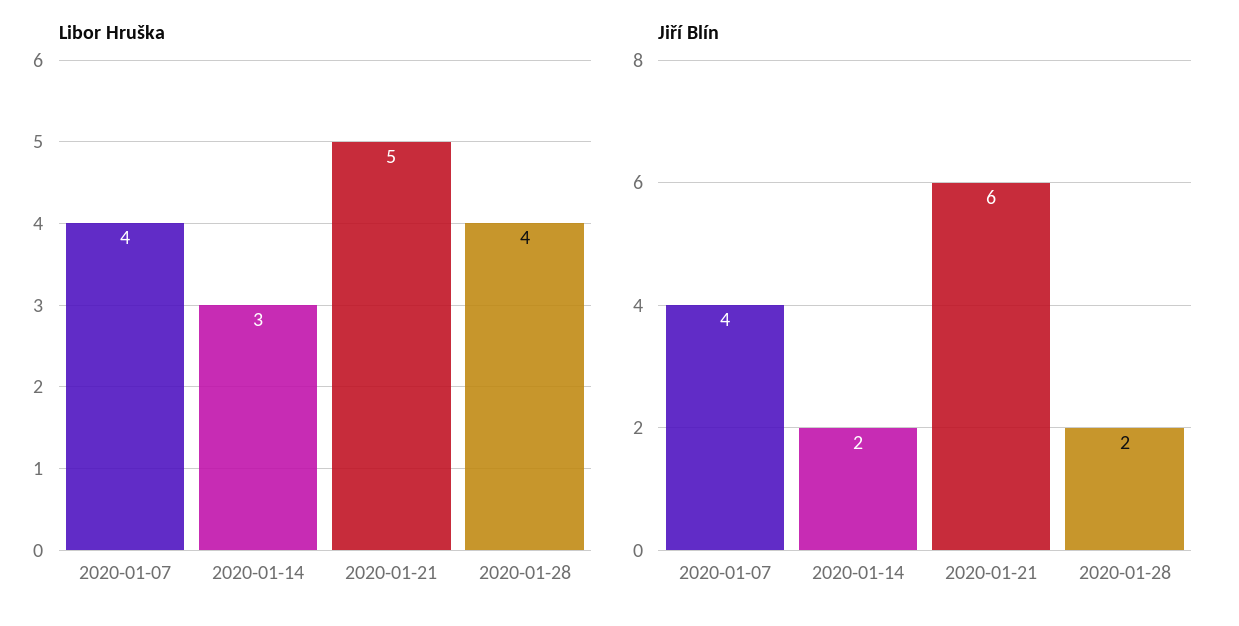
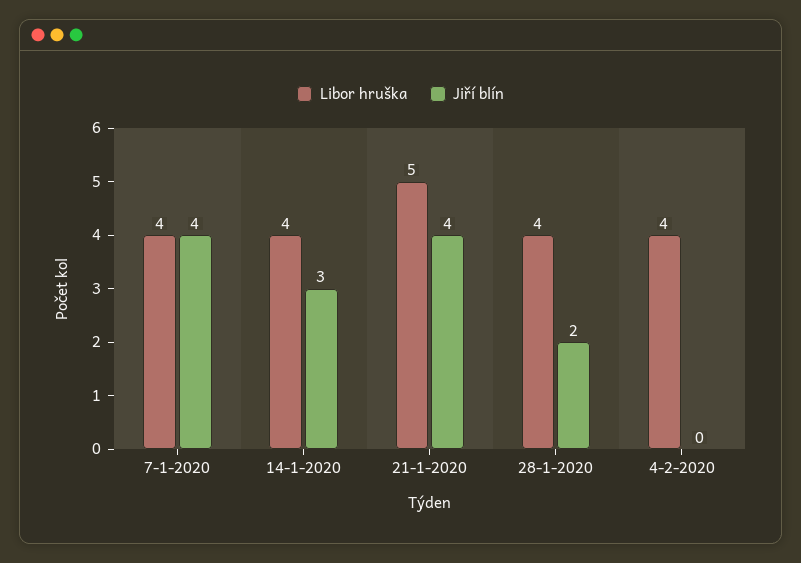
Libor Hruška, 2020-01-14: 3 -> 4
Jiří Blín, 2020-01-14: 2 -> 3
Jiří Blín, 2020-01-21: 6 -> 4
Libor Hruška, 4-2-2020: none -> 4
Jiří Blín, 4-2-2020: none -> 0

